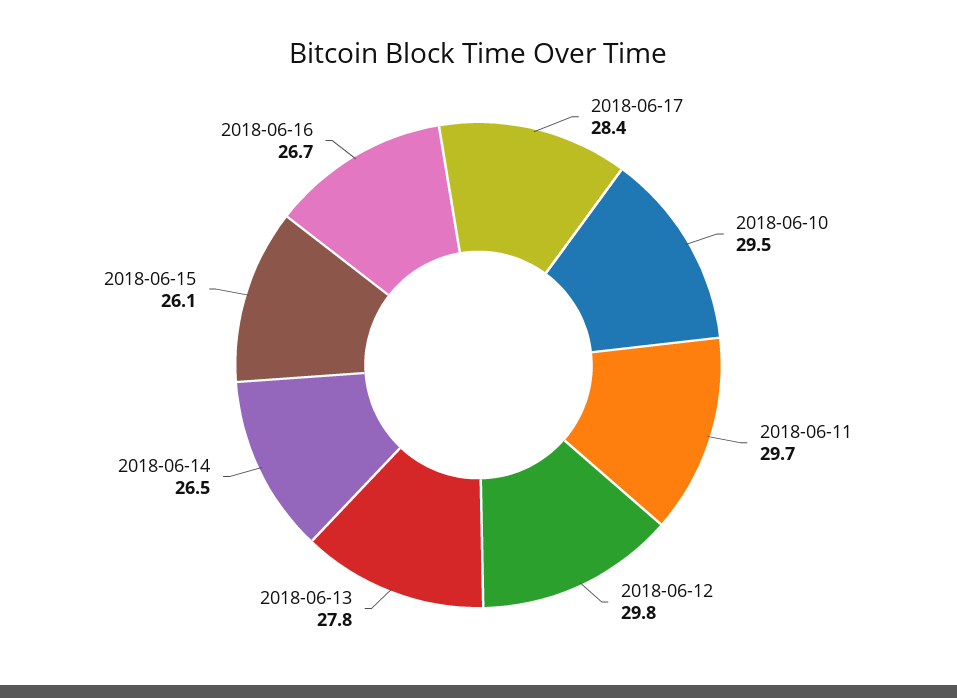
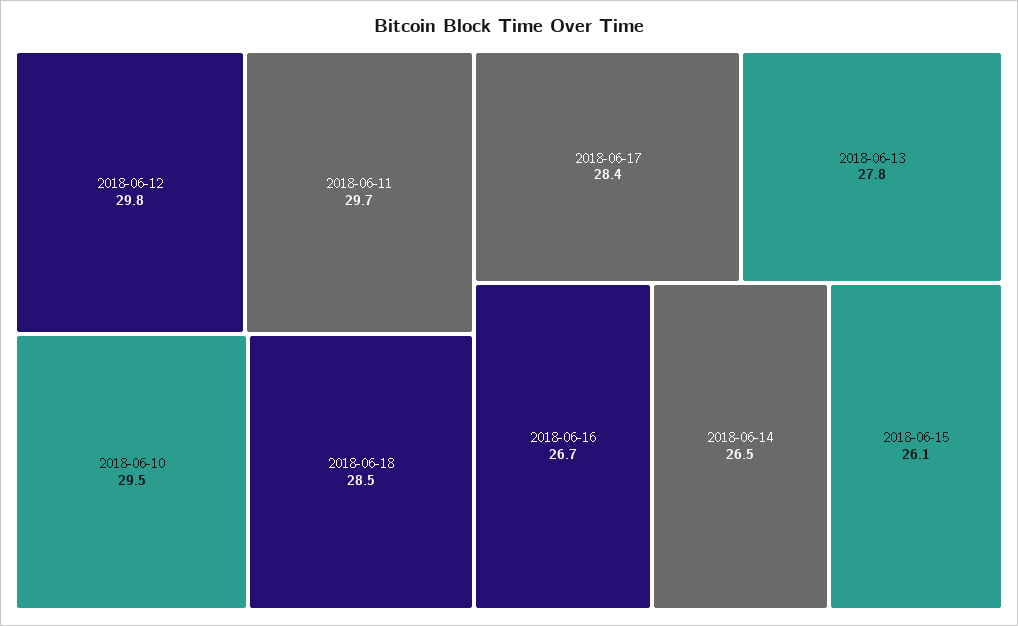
2018-06-18: none -> 28.5

